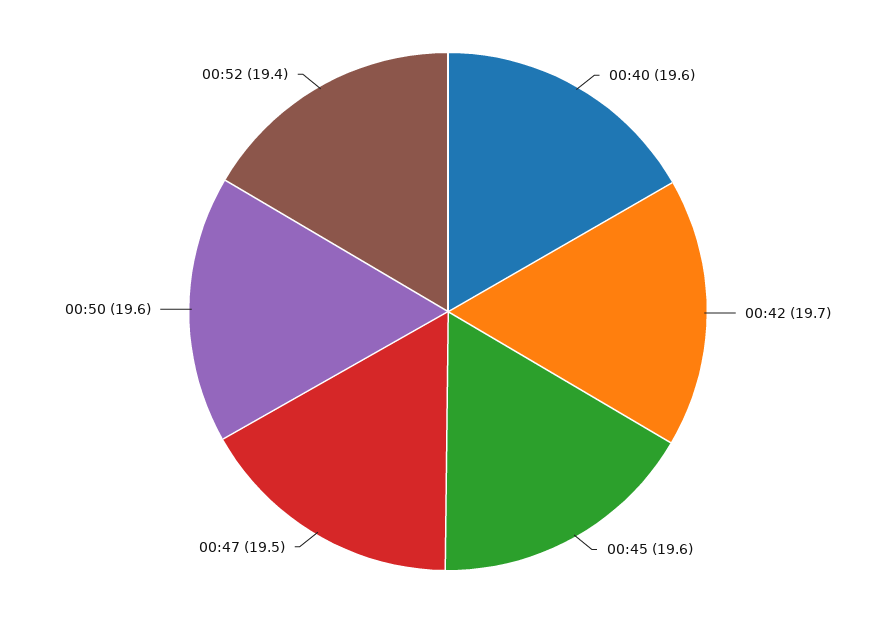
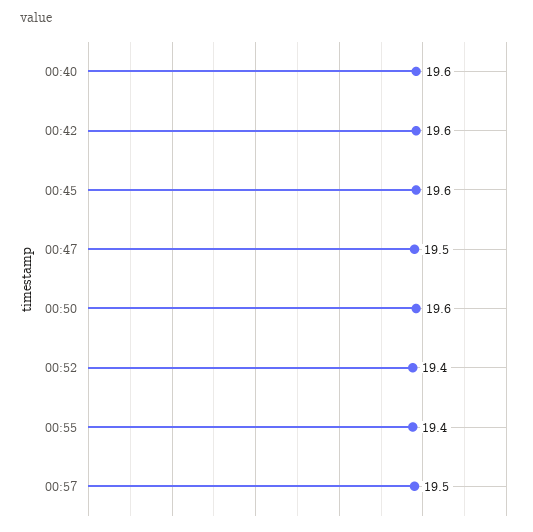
00:42: 19.7 -> 19.6
00:55: none -> 19.4
00:57: none -> 19.5

